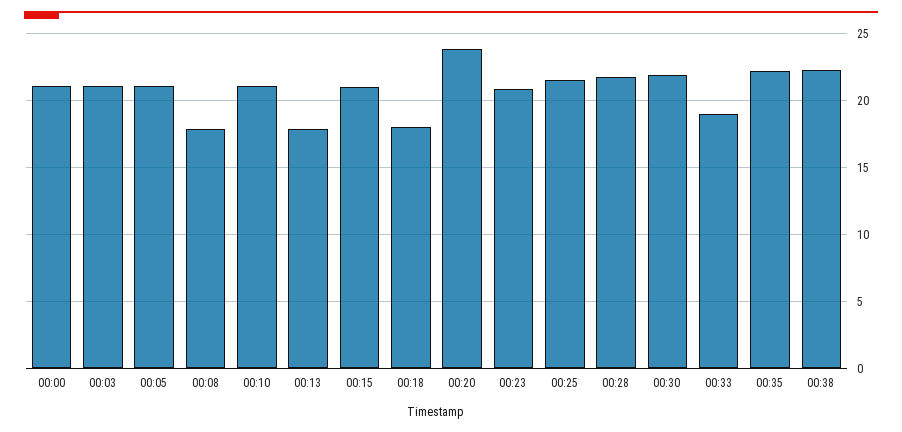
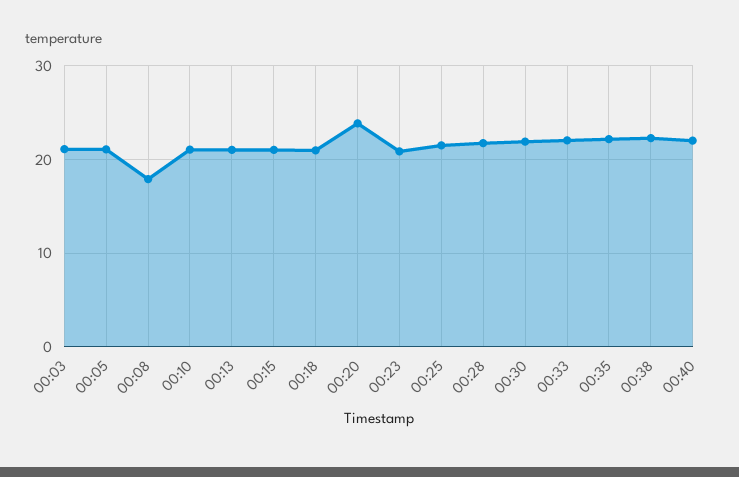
00:00: 21 -> none
00:13: 18 -> 21
00:18: 18 -> 21
00:33: 19 -> 22
00:40: none -> 22

